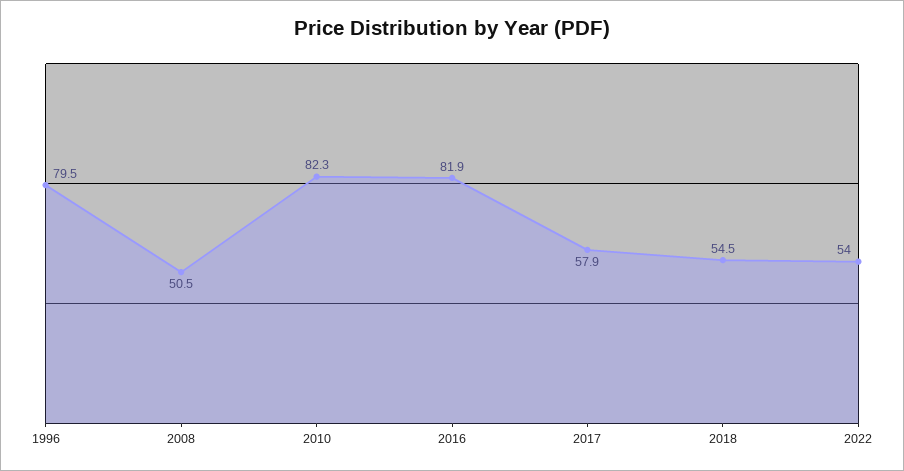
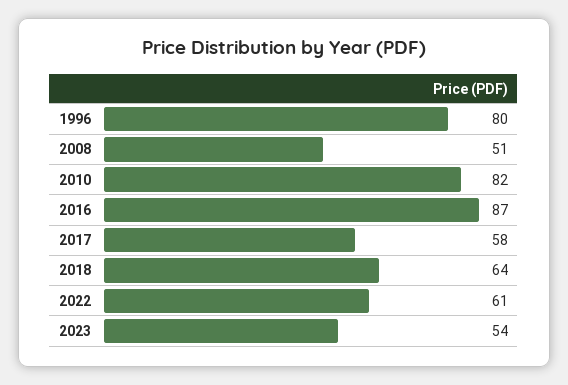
2016: 81.9 -> 87
2018: 54.5 -> 64
2022: 54 -> 61
2023: none -> 54

